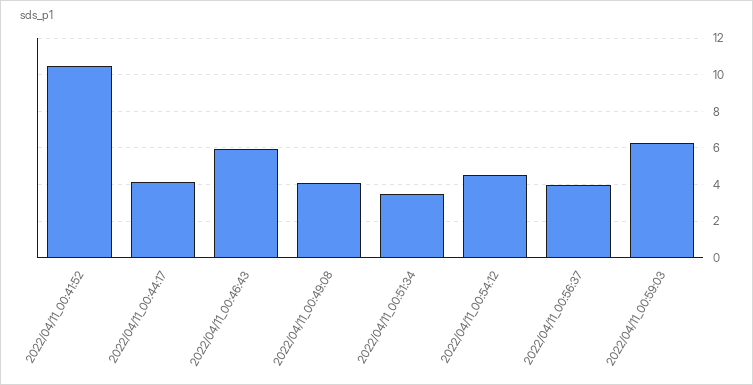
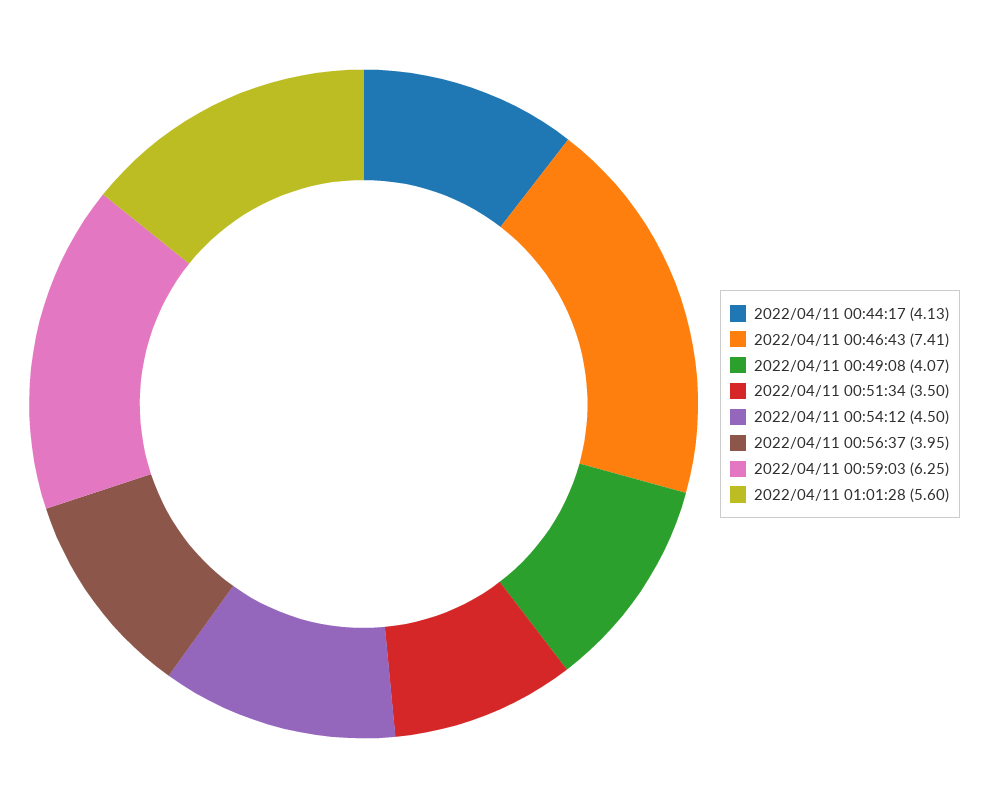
2022/04/11_00:41:52: 10.5 -> none
2022/04/11_00:46:43: 6 -> 7.41
2022/04/11 01:01:28: none -> 5.6

